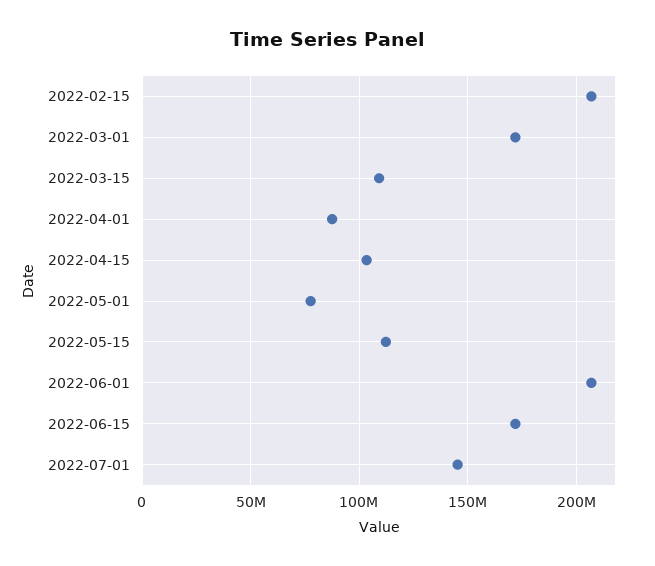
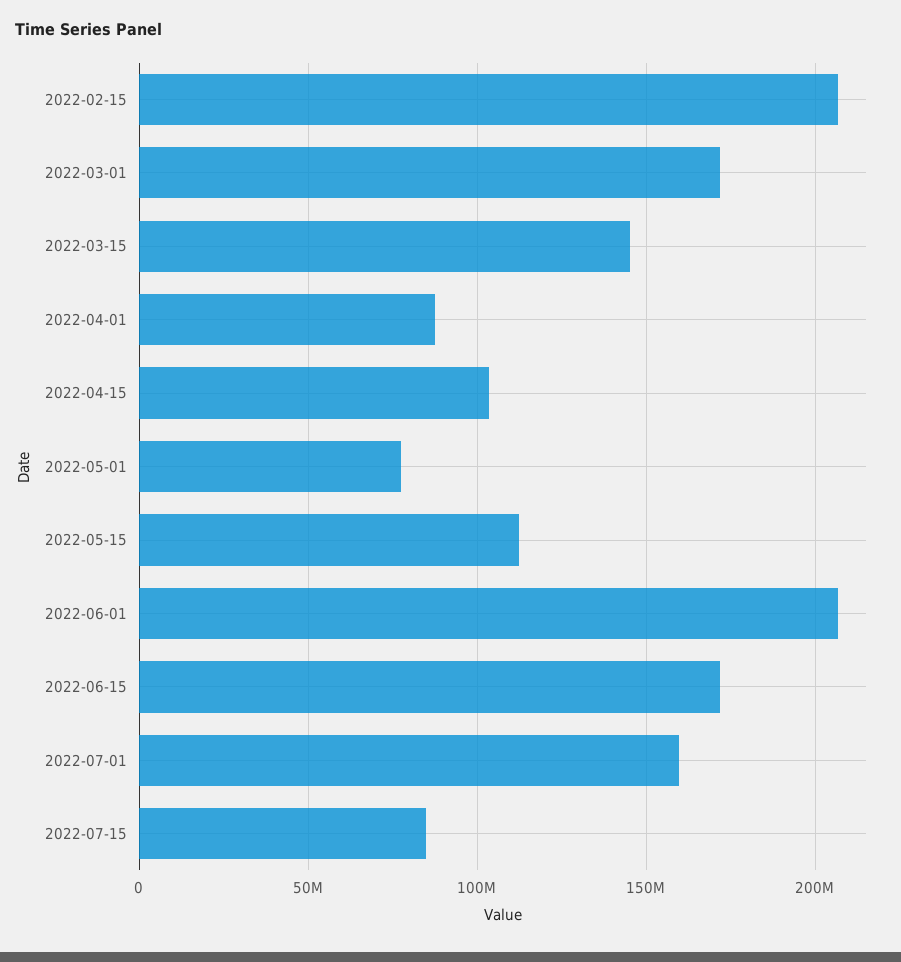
2022-03-15: 110000000 -> 145000000
2022-07-01: 145000000 -> 160000000
2022-07-15: none -> 85000000

